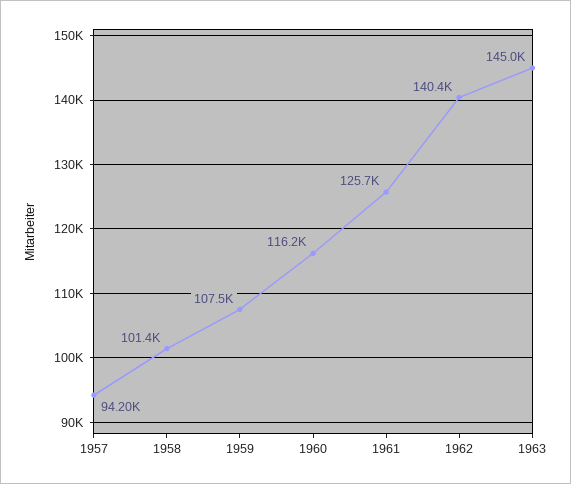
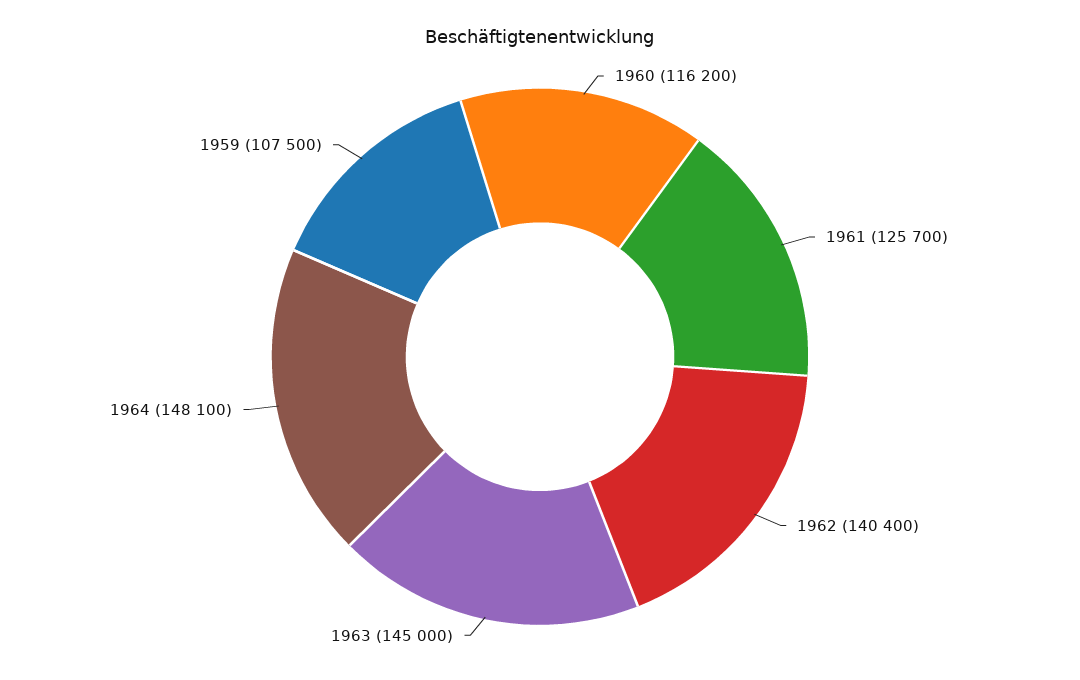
1957: 94200 -> none
1958: 101400 -> none
1964: none -> 148100

